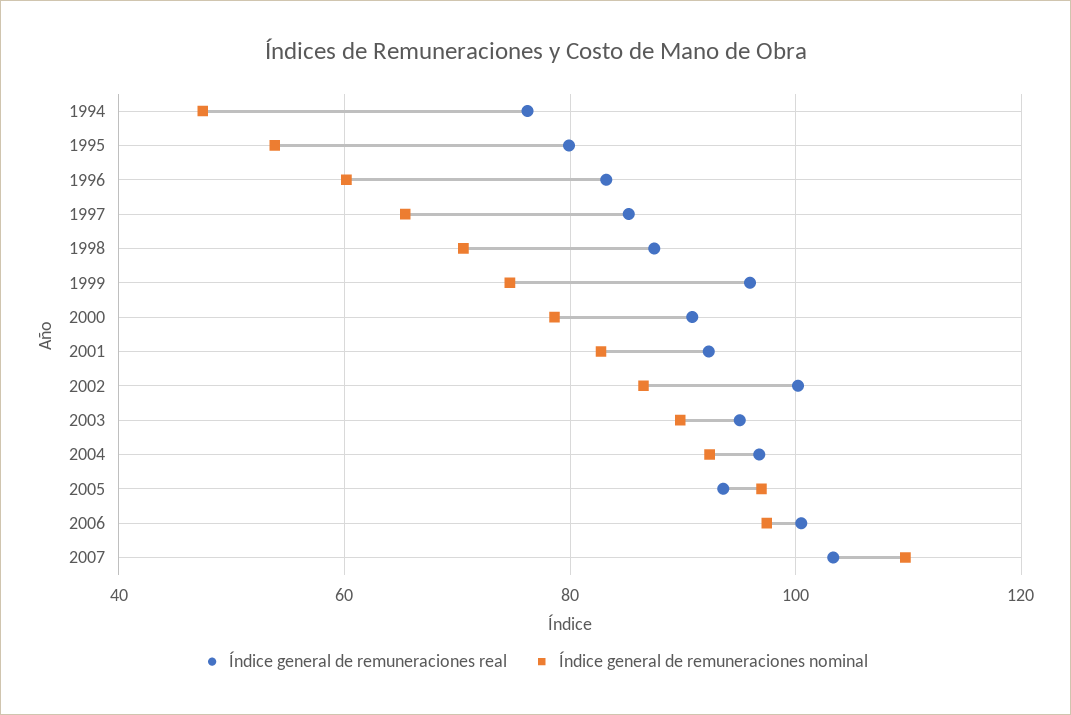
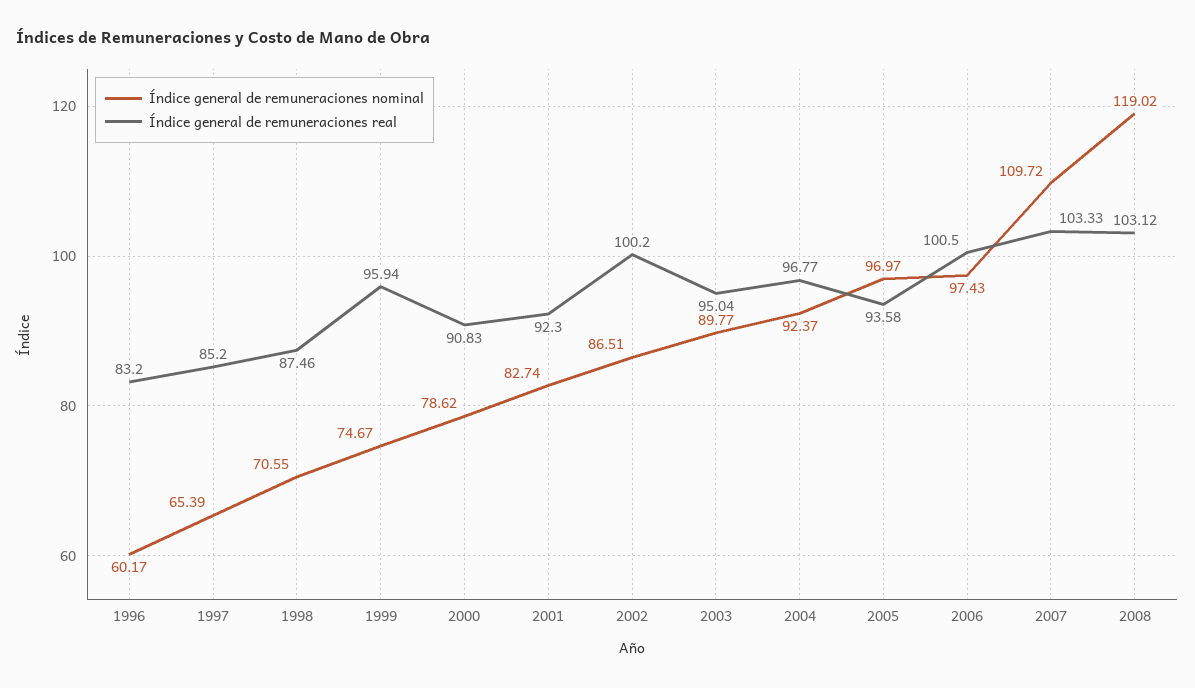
Índice general de remuneraciones real, 1994: 76 -> none
Índice general de remuneraciones nominal, 1994: 48 -> none
Índice general de remuneraciones real, 1995: 80 -> none
Índice general de remuneraciones nominal, 1995: 54 -> none
Índice general de remuneraciones nominal, 2008: none -> 119.02
Índice general de remuneraciones real, 2008: none -> 103.12

